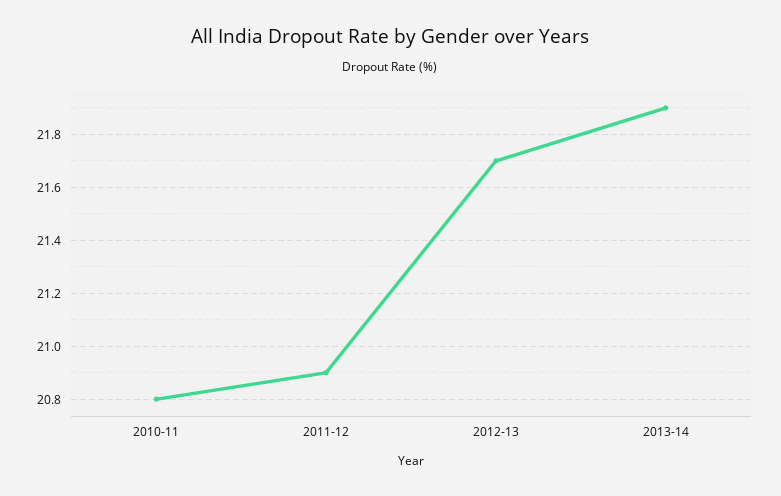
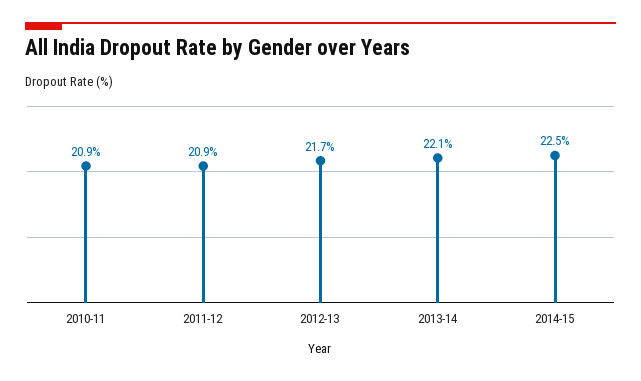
2010-11: 20.8 -> 20.9
2013-14: 21.9 -> 22.1
2014-15: none -> 22.5

